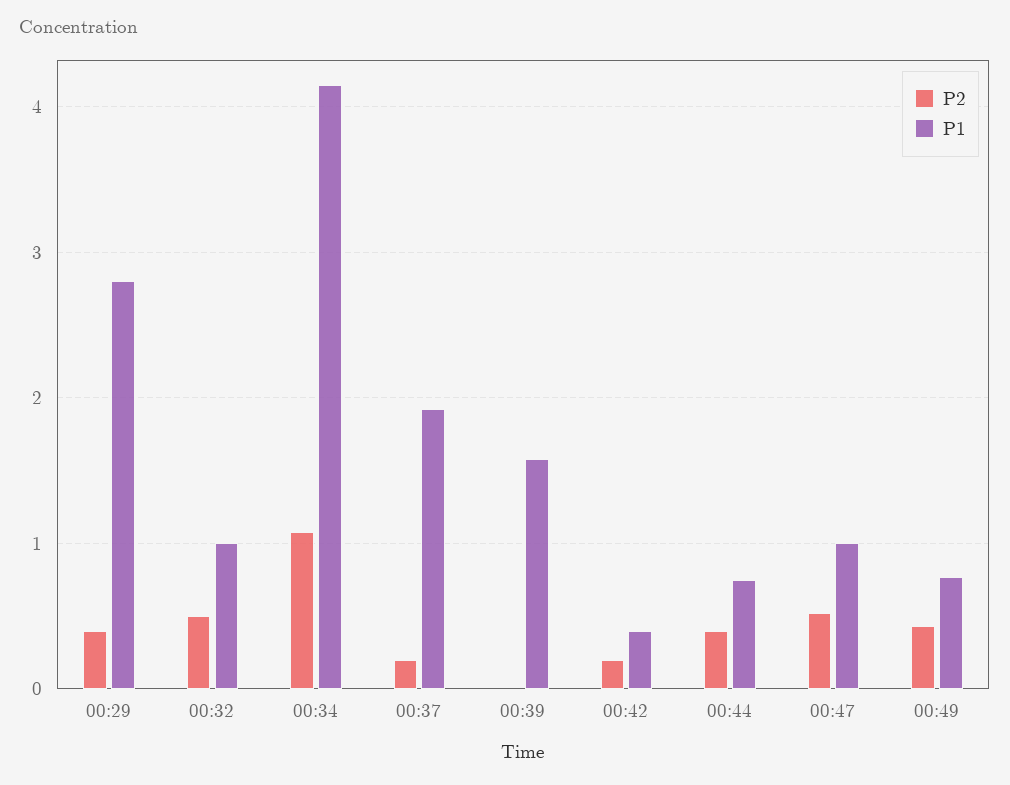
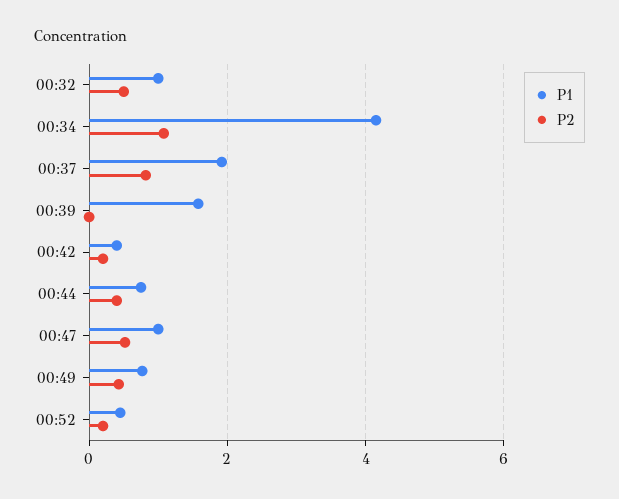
P2, 00:29: 0.4 -> none
P1, 00:29: 2.8 -> none
P2, 00:37: 0.2 -> 0.8
P1, 00:52: none -> 0.4
P2, 00:52: none -> 0.2

